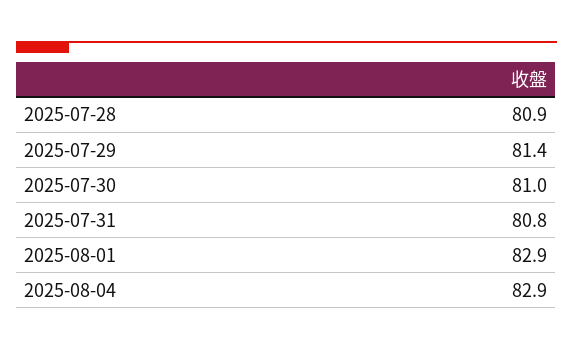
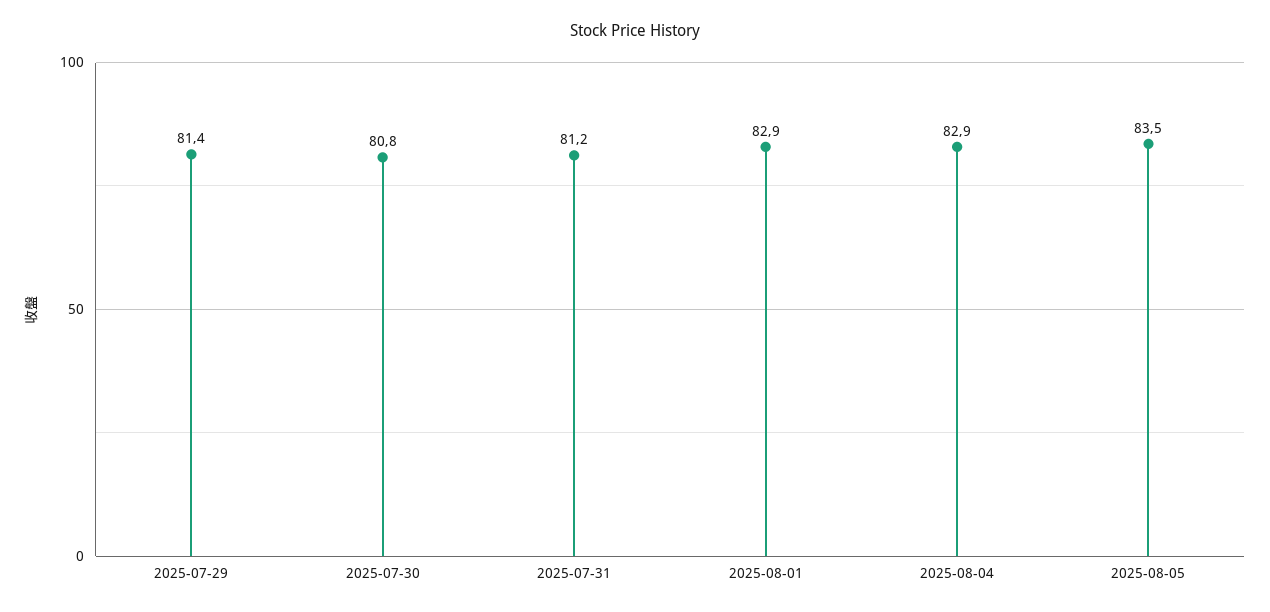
2025-07-28: 80.9 -> none
2025-07-30: 81 -> 80.8
2025-07-31: 80.8 -> 81.2
2025-08-05: none -> 83.5

